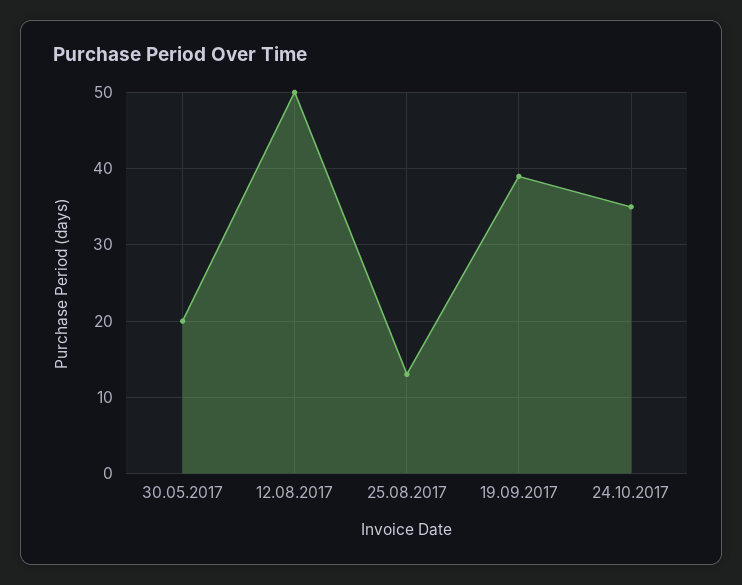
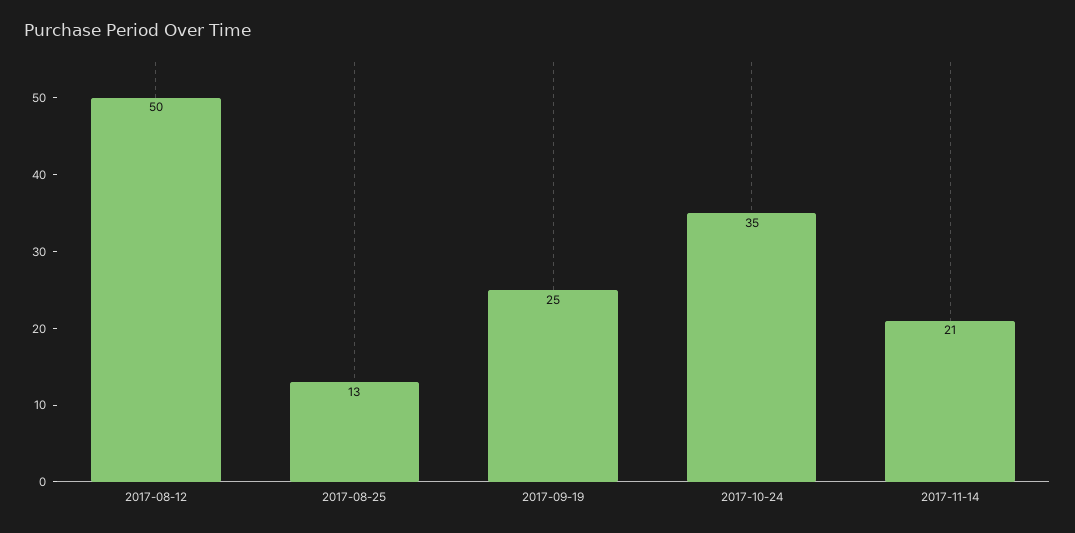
30.05.2017: 20 -> none
19.09.2017: 39 -> 25
2017-11-14: none -> 21

